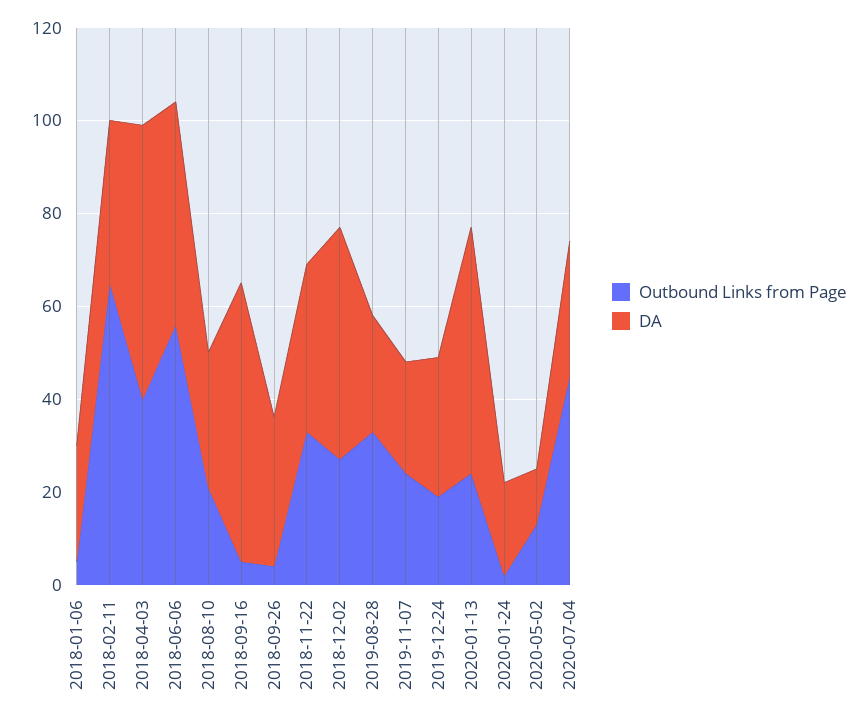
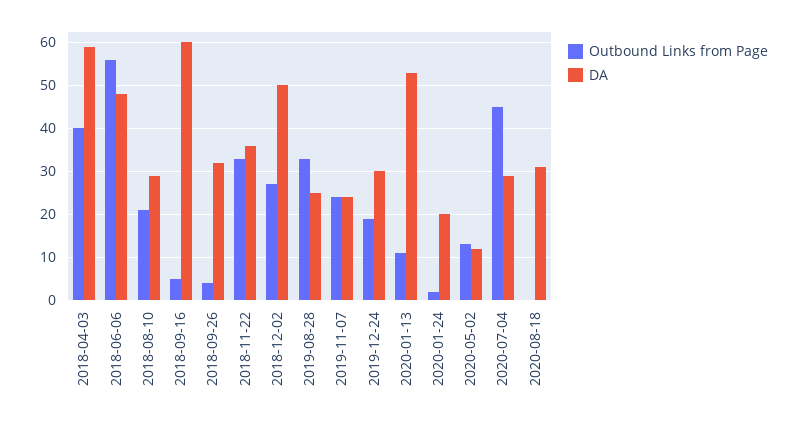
Outbound Links from Page, 2018-01-06: 5 -> none
DA, 2018-01-06: 25 -> none
Outbound Links from Page, 2018-02-11: 65 -> none
DA, 2018-02-11: 35 -> none
Outbound Links from Page, 2020-01-13: 25 -> 10
Outbound Links from Page, 2020-08-18: none -> 0
DA, 2020-08-18: none -> 30

